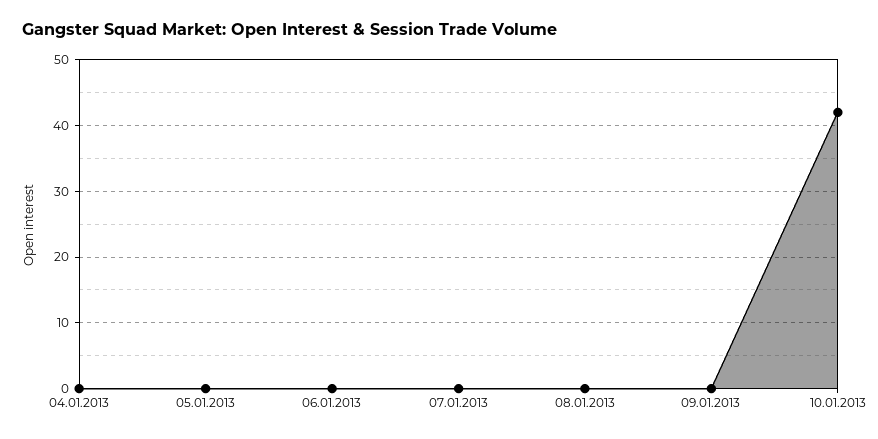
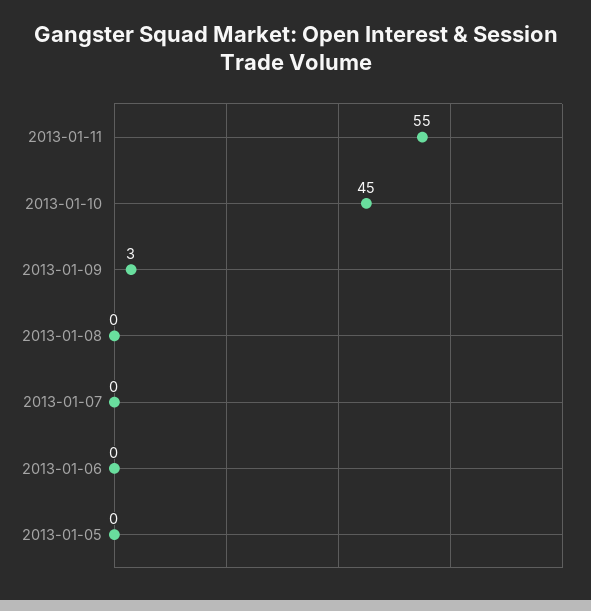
04.01.2013: 0 -> none
09.01.2013: 0 -> 3
10.01.2013: 42 -> 45
2013-01-11: none -> 55

